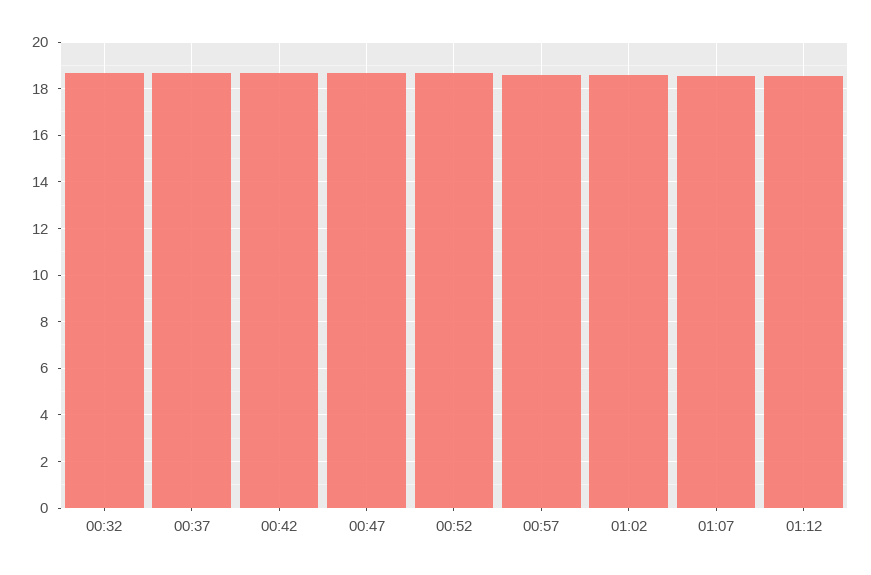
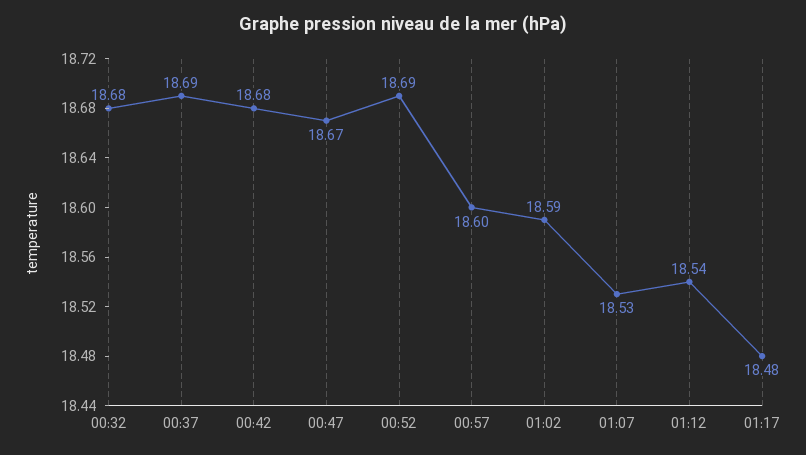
01:17: none -> 18.48

